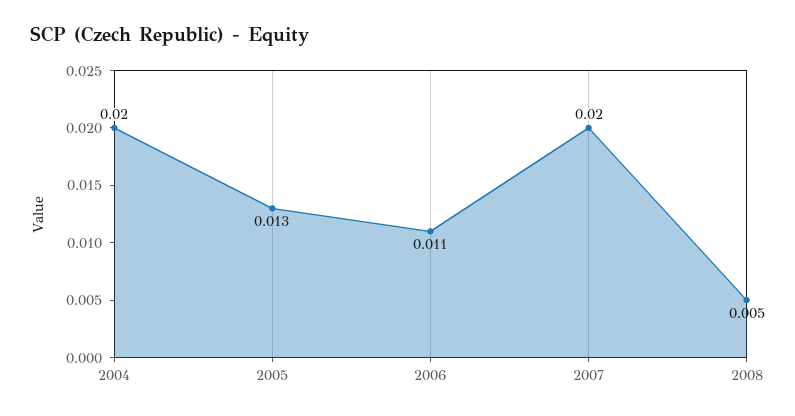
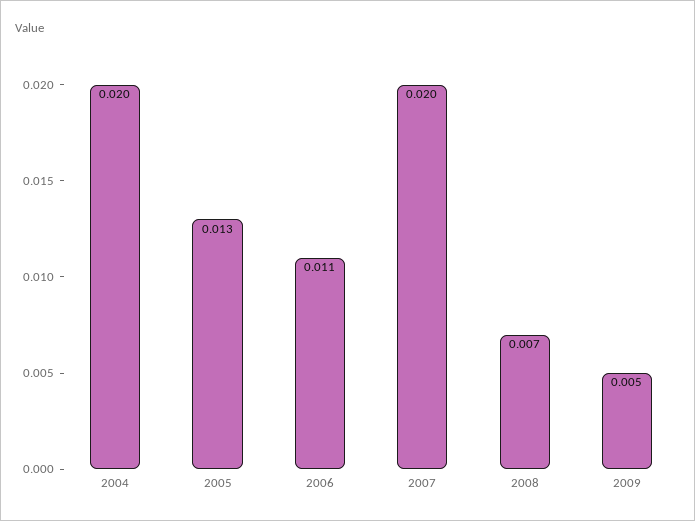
2008: 0.005 -> 0.007
2009: none -> 0.005

